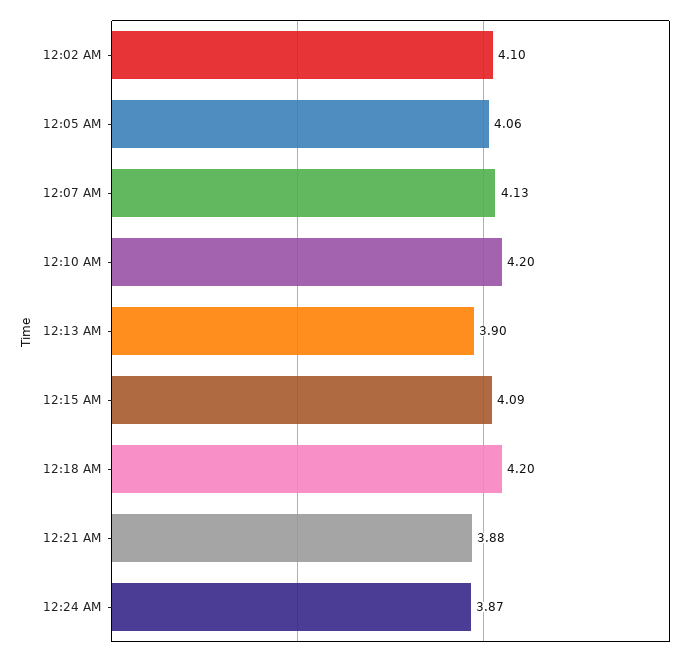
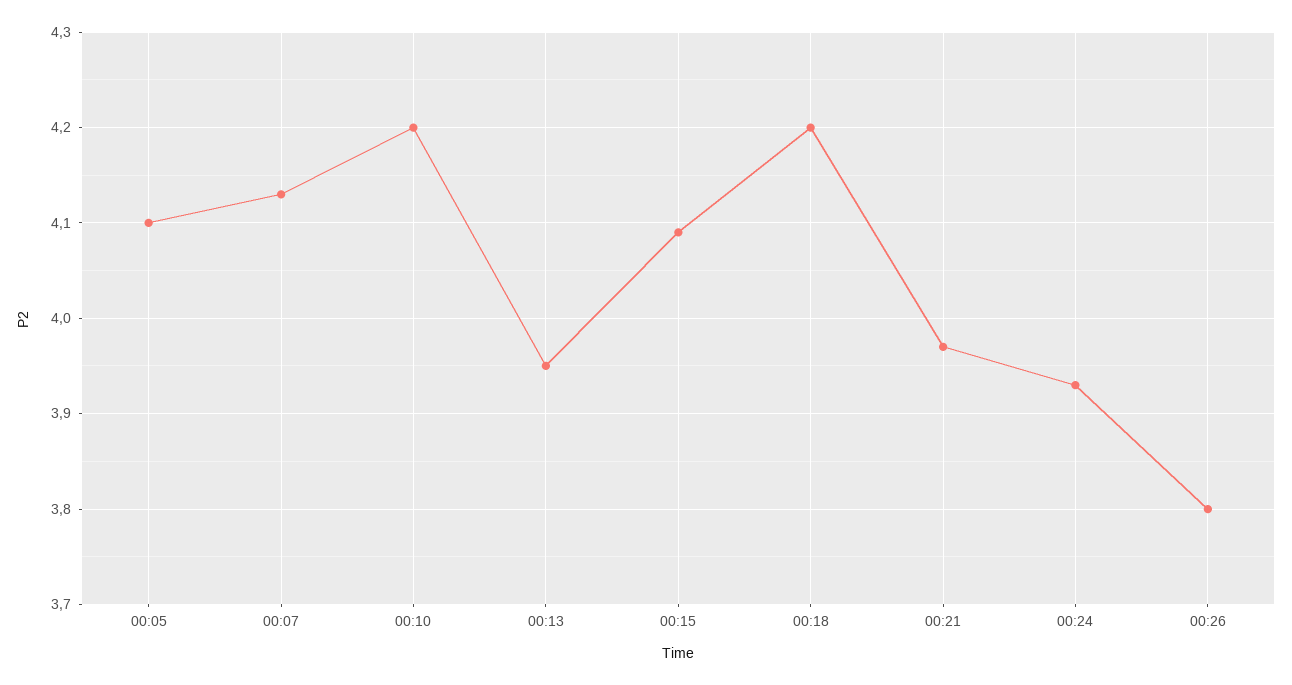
12:02 AM: 4.1 -> none
12:05 AM: 4.06 -> 4.1
12:13 AM: 3.9 -> 3.95
12:21 AM: 3.88 -> 3.97
12:24 AM: 3.87 -> 3.93
00:26: none -> 3.8

